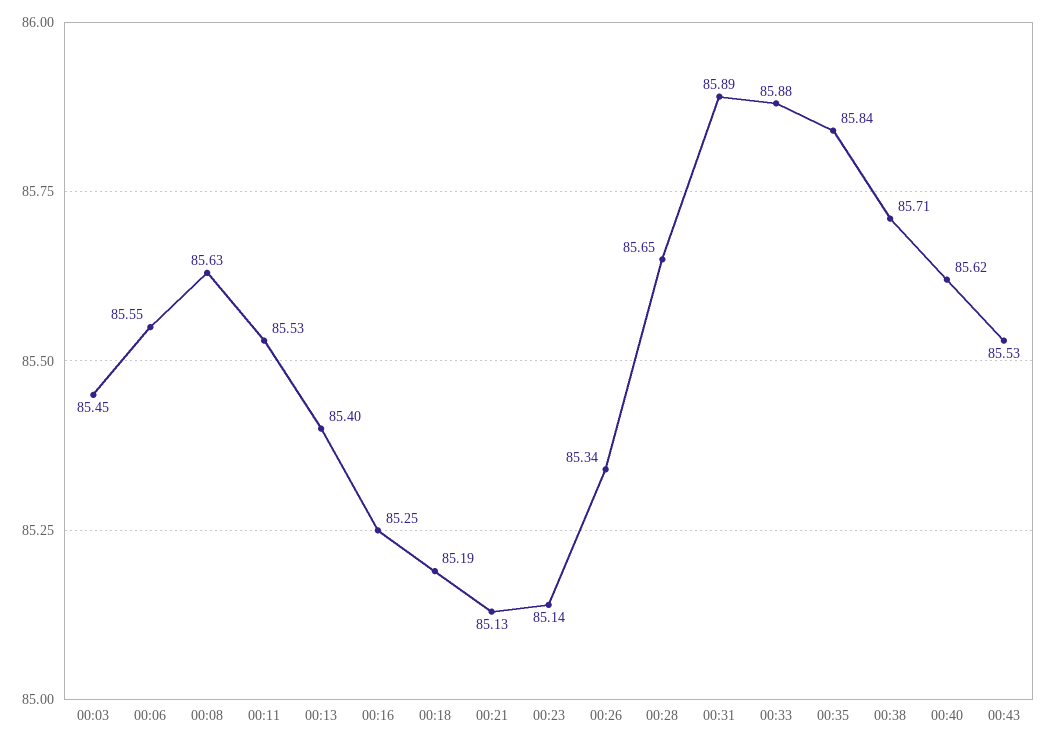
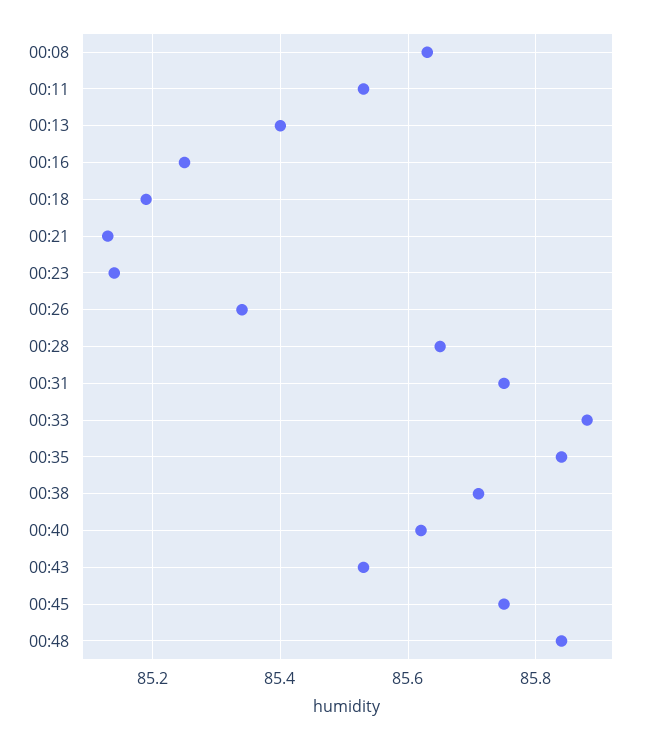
00:03: 85.45 -> none
00:06: 85.55 -> none
00:31: 85.89 -> 85.75
00:45: none -> 85.75
00:48: none -> 85.85

